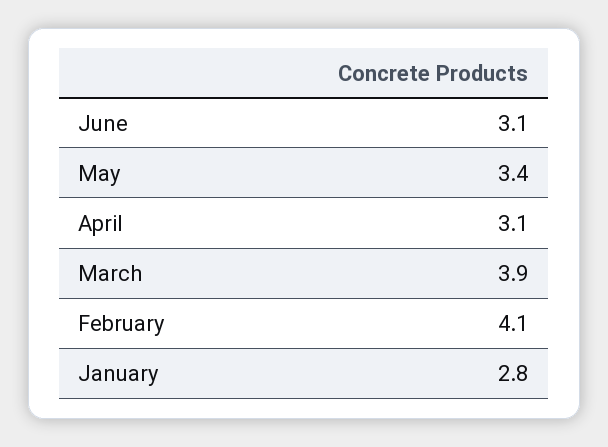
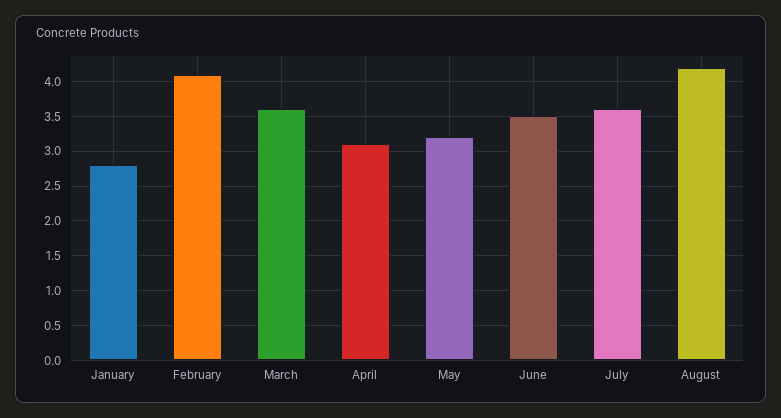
June: 3.1 -> 3.5
May: 3.4 -> 3.2
March: 3.9 -> 3.6
July: none -> 3.6
August: none -> 4.2

